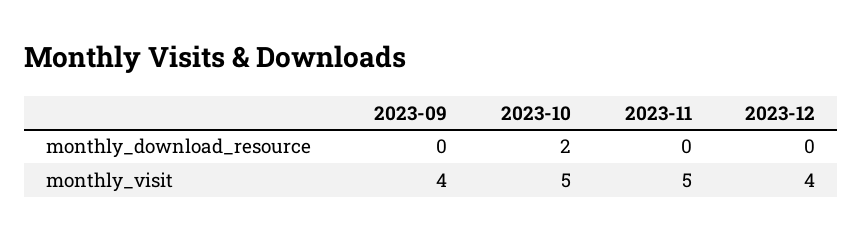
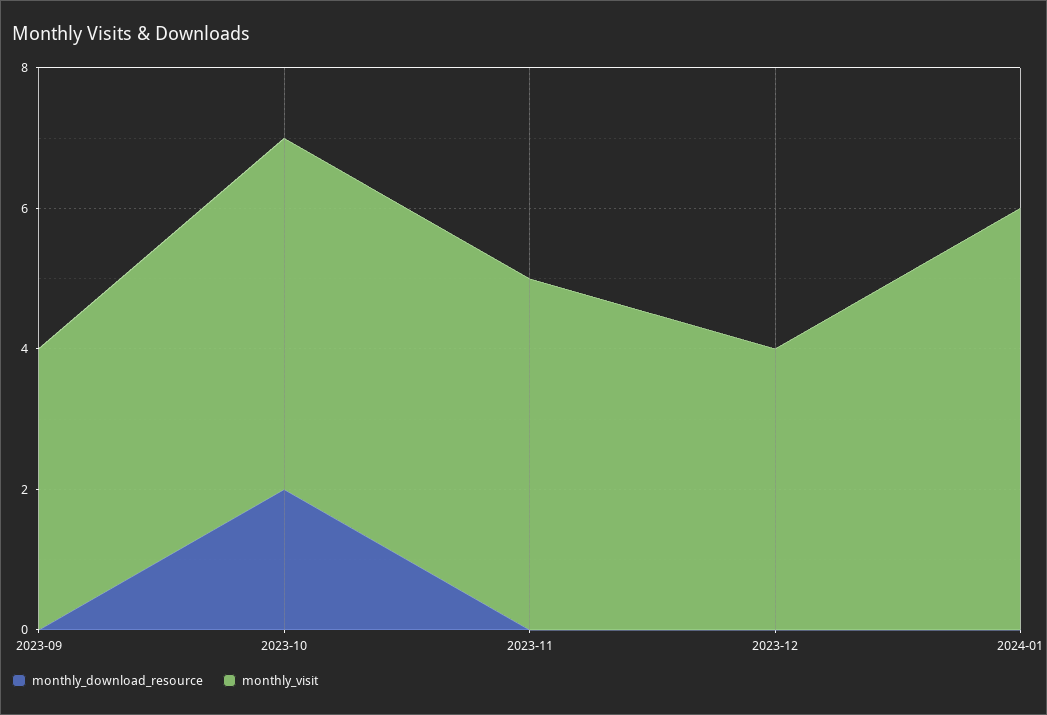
monthly_download_resource, 2024-01: none -> 0
monthly_visit, 2024-01: none -> 6

